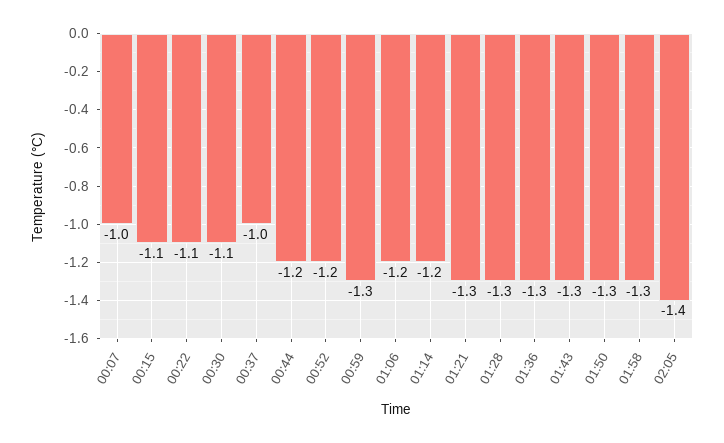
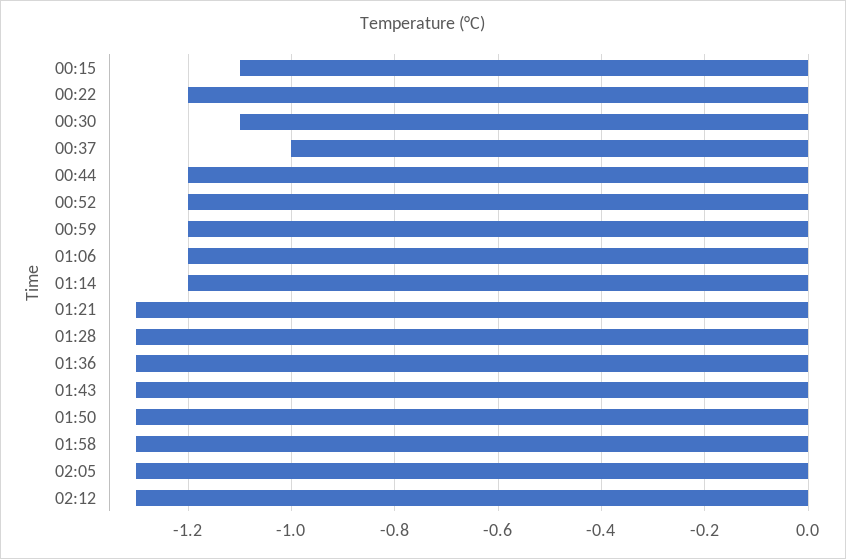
00:07: -1 -> none
00:22: -1.1 -> -1.2
00:59: -1.3 -> -1.2
02:05: -1.4 -> -1.3
02:12: none -> -1.3

